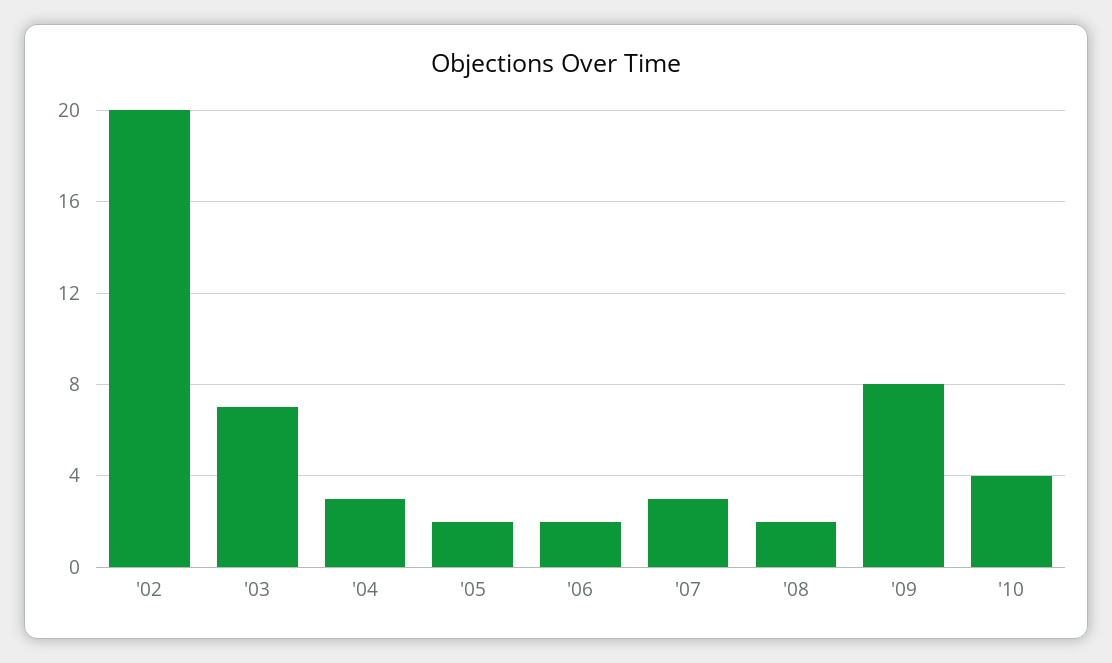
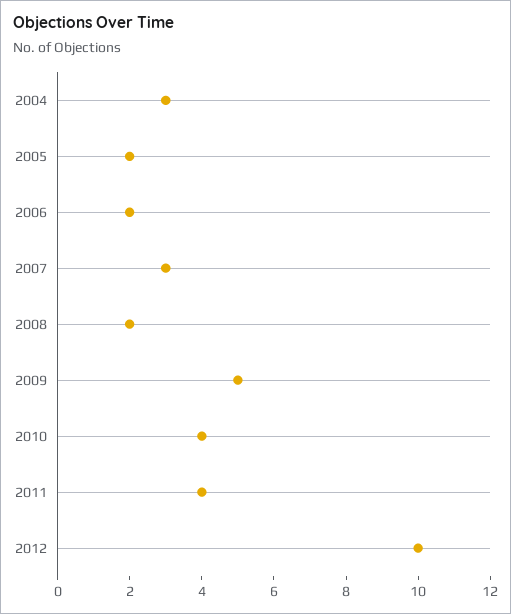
'02: 20 -> none
'03: 7 -> none
'09: 8 -> 5
2011: none -> 4
2012: none -> 10

